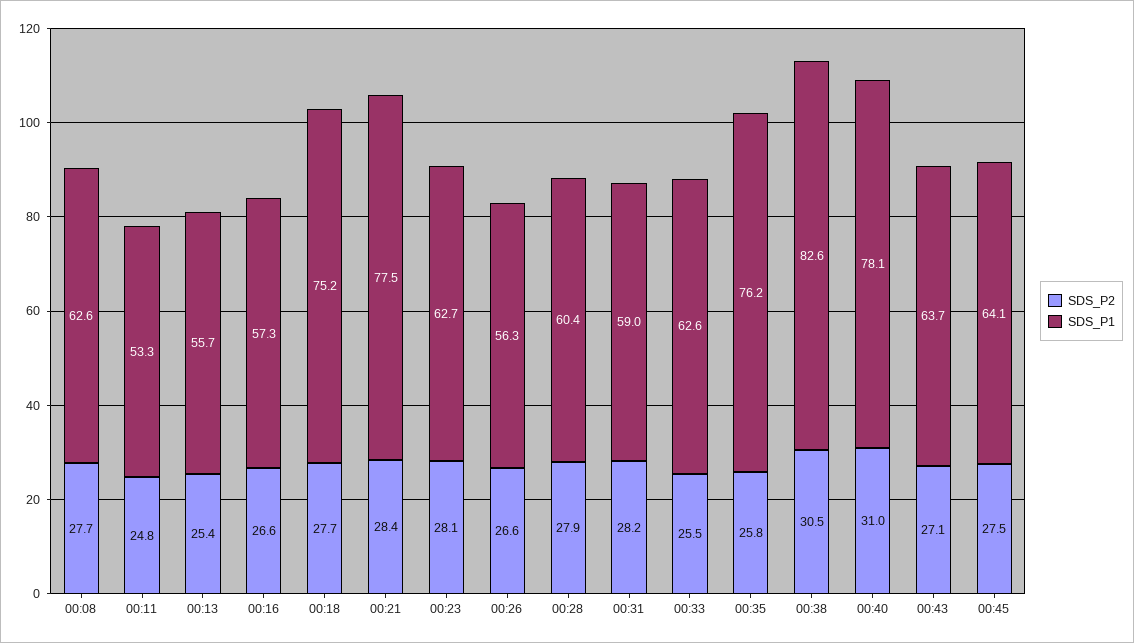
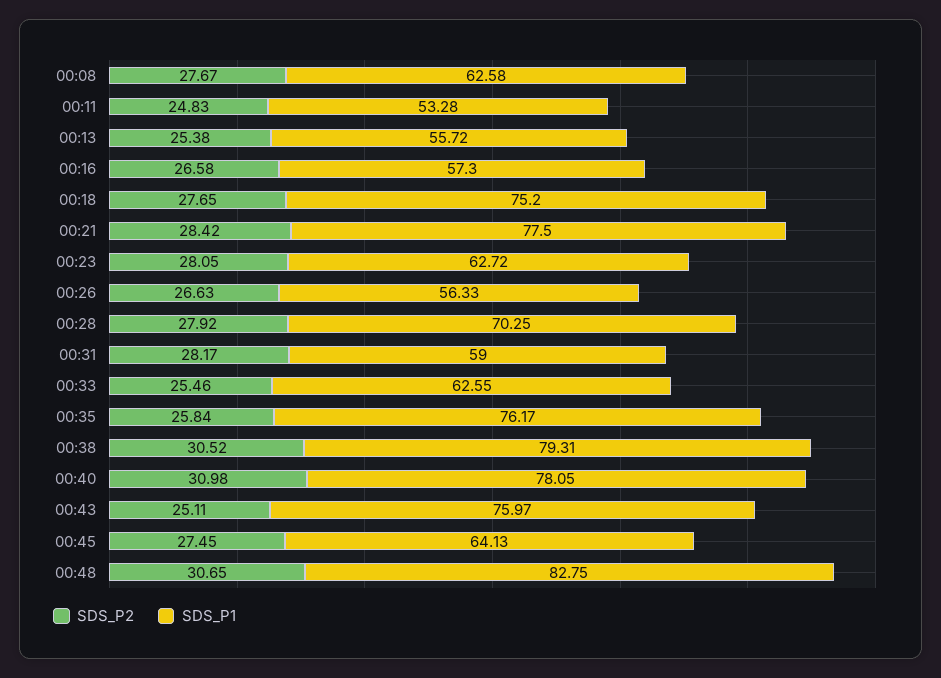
SDS_P1, 00:28: 60.4 -> 70.25
SDS_P1, 00:38: 82.6 -> 79.31
SDS_P2, 00:43: 27.1 -> 25.11
SDS_P1, 00:43: 63.7 -> 75.97
SDS_P2, 00:48: none -> 30.65
SDS_P1, 00:48: none -> 82.75

